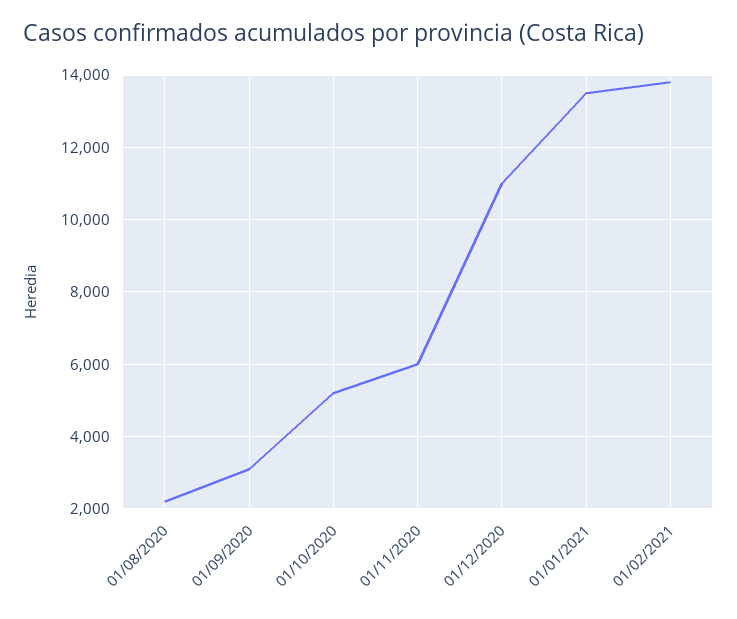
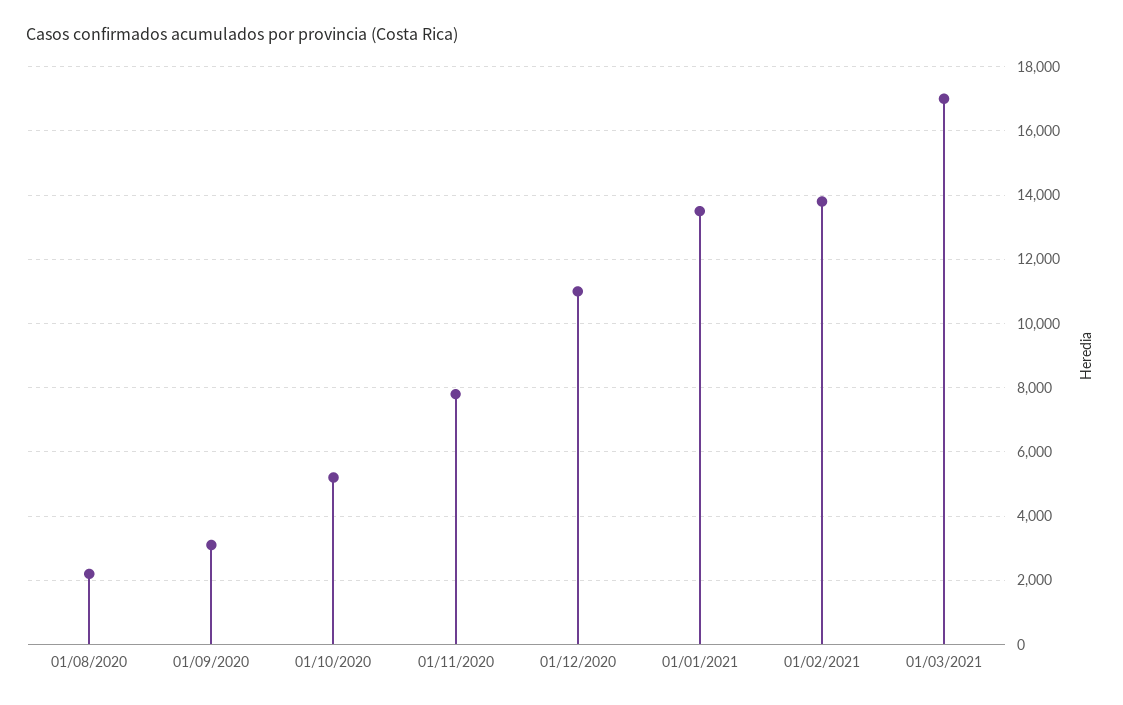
01/11/2020: 6000 -> 7800
01/03/2021: none -> 17000

